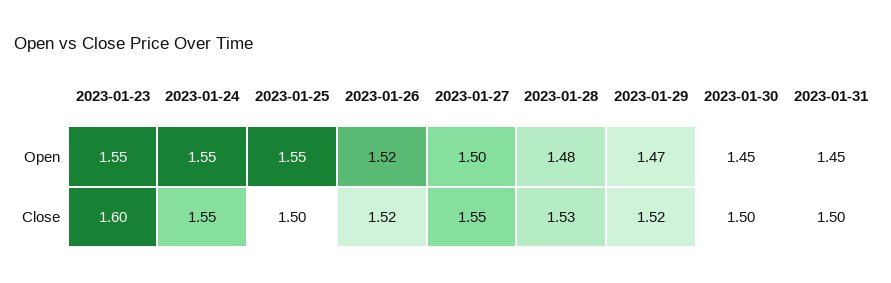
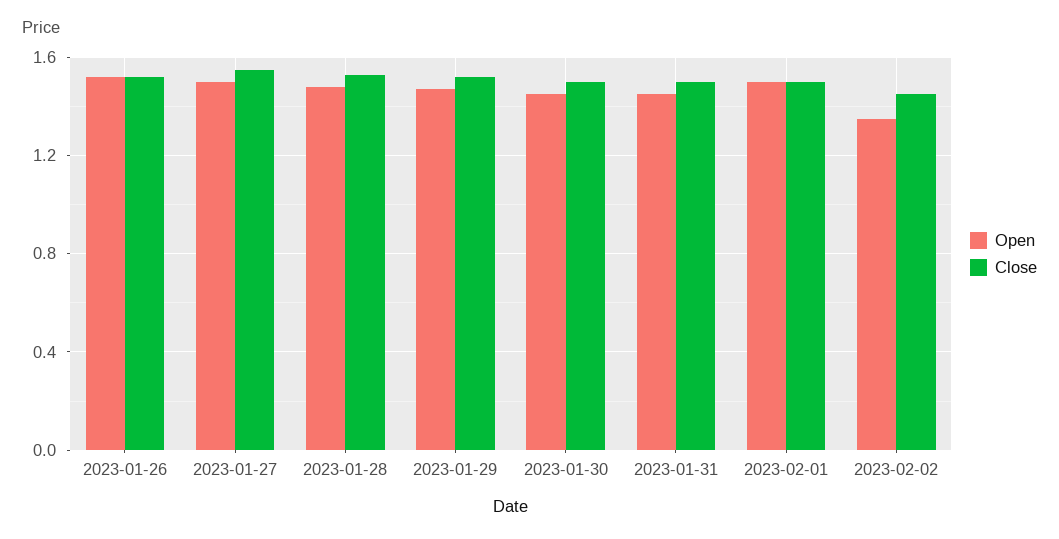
Open, 2023-01-23: 1.55 -> none
Open, 2023-01-24: 1.55 -> none
Open, 2023-01-25: 1.55 -> none
Close, 2023-01-23: 1.6 -> none
Close, 2023-01-24: 1.55 -> none
Close, 2023-01-25: 1.5 -> none
Open, 2023-02-01: none -> 1.5
Close, 2023-02-01: none -> 1.5
Open, 2023-02-02: none -> 1.35
Close, 2023-02-02: none -> 1.45

